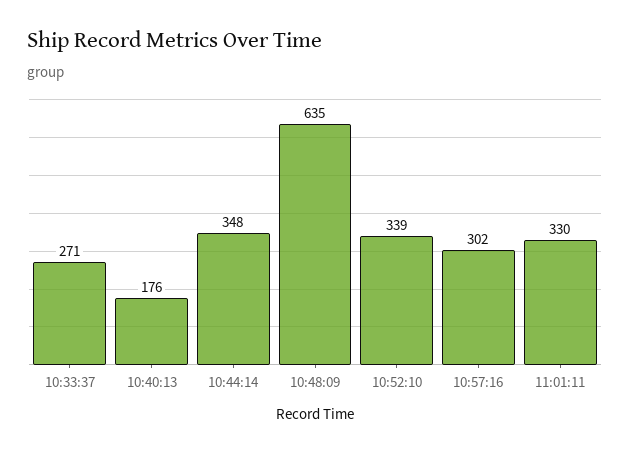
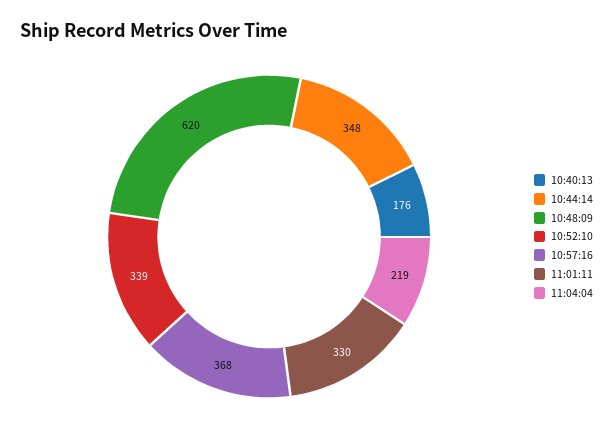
10:33:37: 271 -> none
10:48:09: 635 -> 620
10:57:16: 302 -> 368
11:04:04: none -> 219

